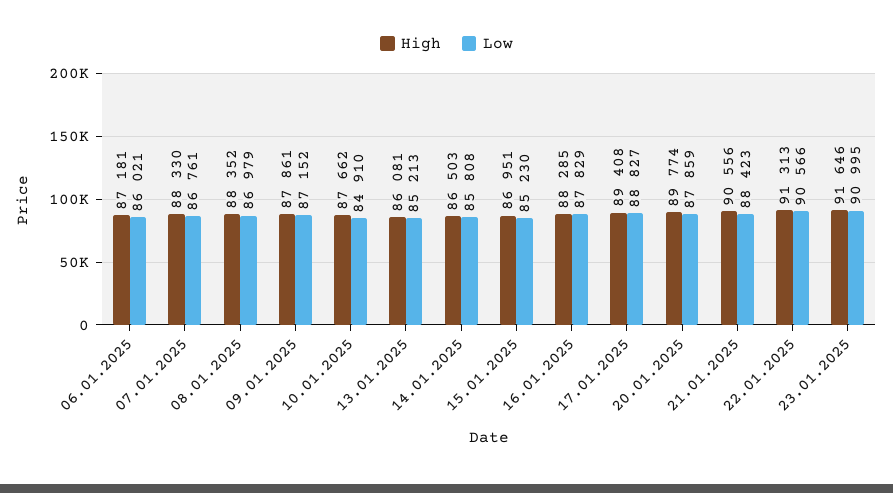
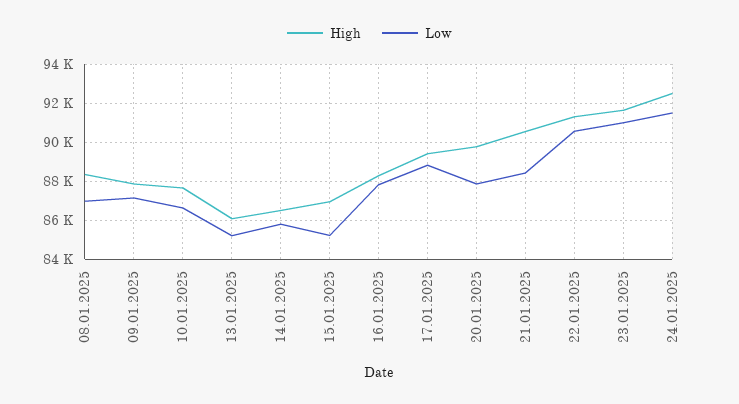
High, 06.01.2025: 87181 -> none
Low, 06.01.2025: 86021 -> none
High, 07.01.2025: 88330 -> none
Low, 07.01.2025: 86761 -> none
Low, 10.01.2025: 84910 -> 86500
High, 24.01.2025: none -> 92500
Low, 24.01.2025: none -> 91500

